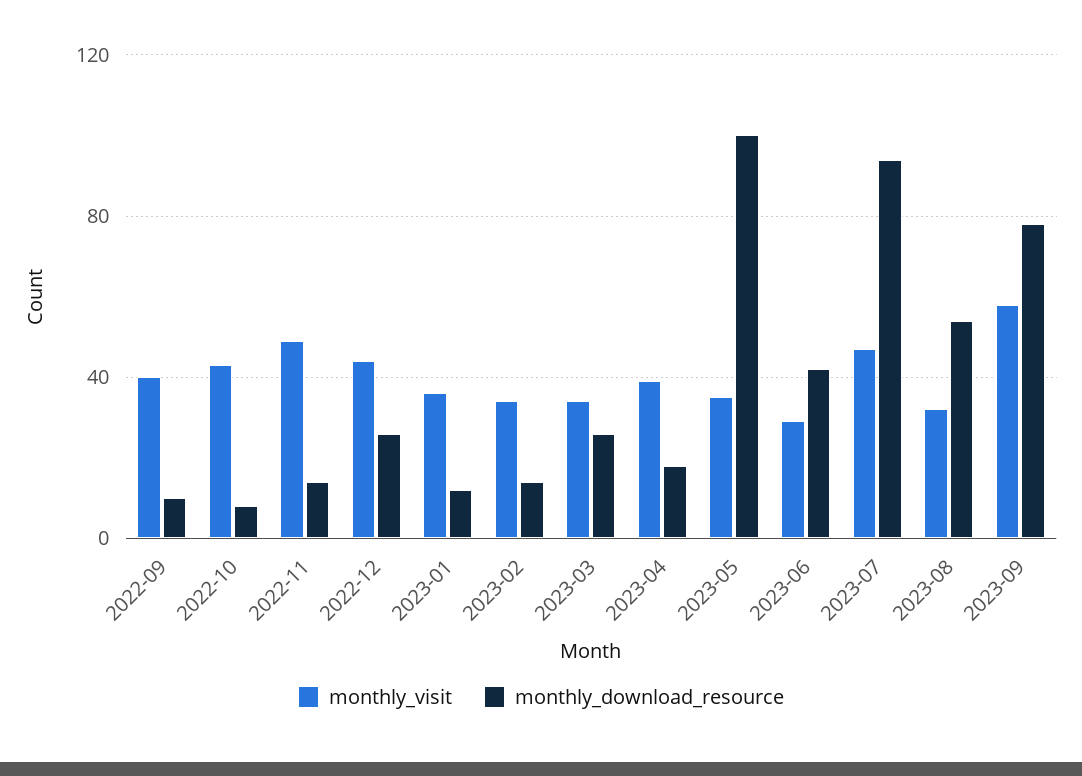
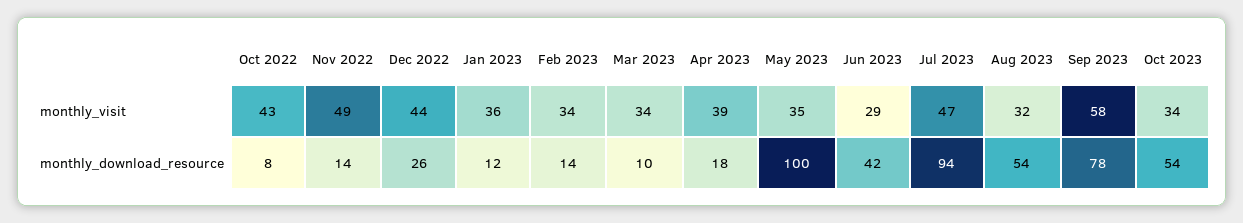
monthly_visit, 2022-09: 40 -> none
monthly_download_resource, 2022-09: 10 -> none
monthly_download_resource, 2023-03: 25 -> 10
monthly_visit, Oct 2023: none -> 34
monthly_download_resource, Oct 2023: none -> 54

